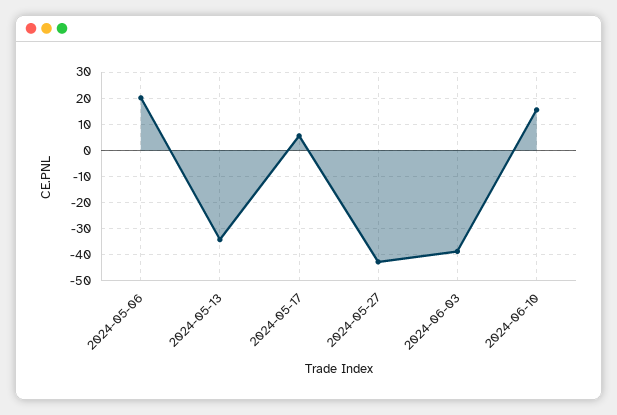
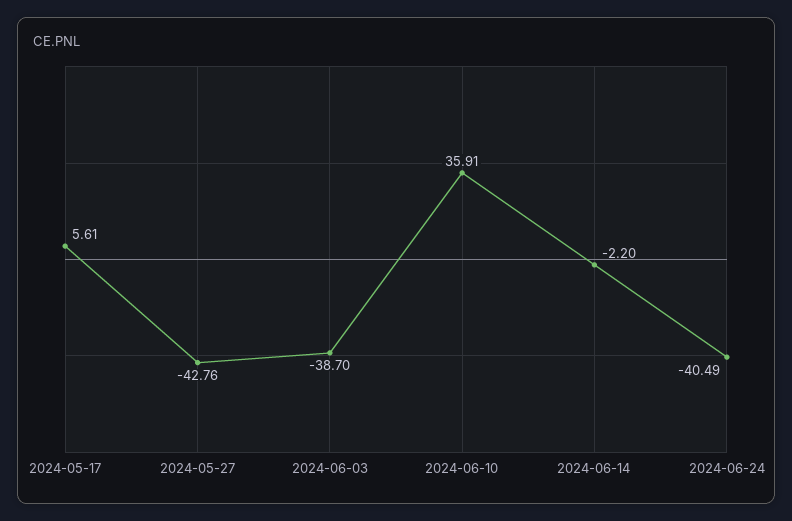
2024-05-06: 20 -> none
2024-05-13: -35 -> none
2024-06-10: 15 -> 35.91
2024-06-14: none -> -2.2
2024-06-24: none -> -40.49

